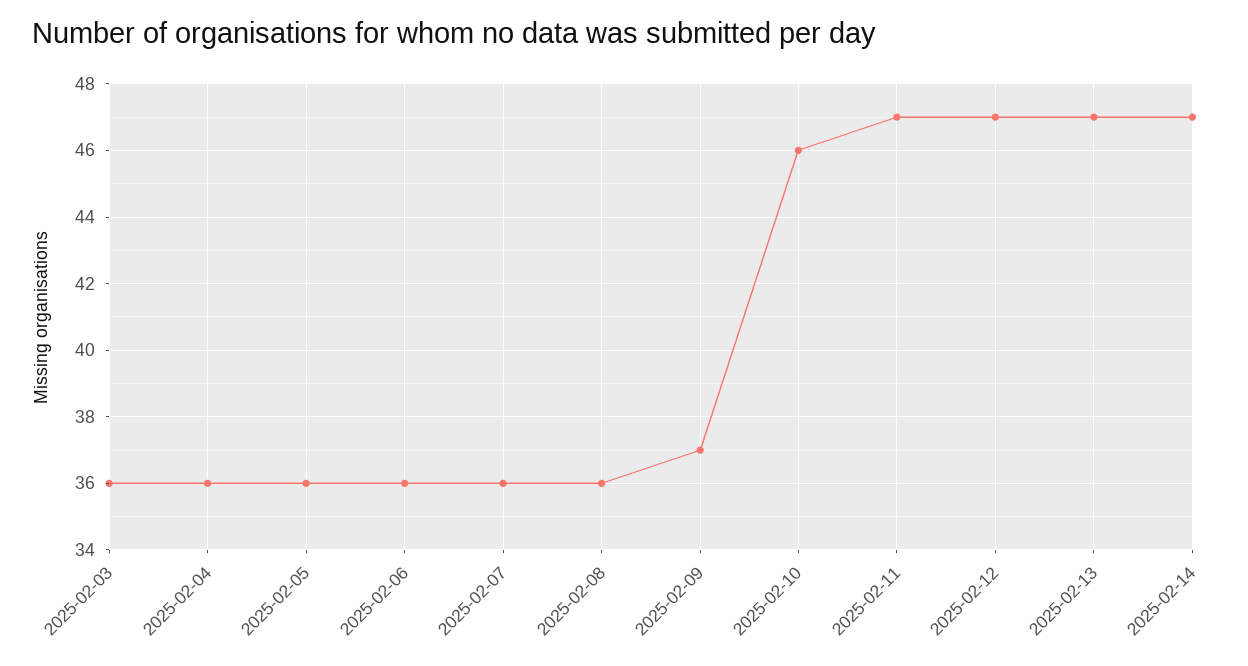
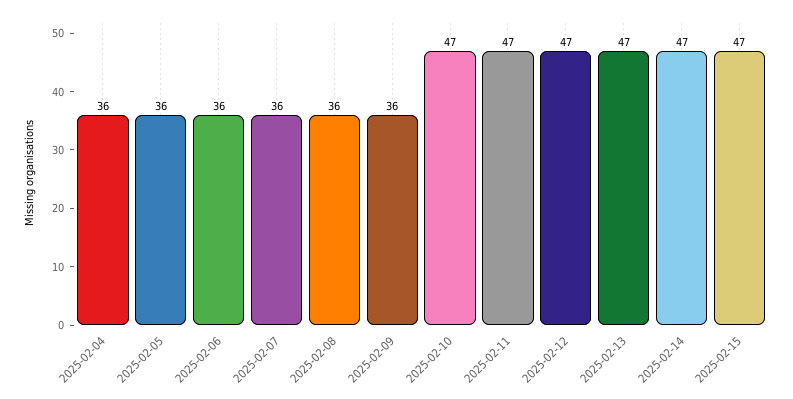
2025-02-03: 36 -> none
2025-02-09: 37 -> 36
2025-02-10: 46 -> 47
2025-02-15: none -> 47

